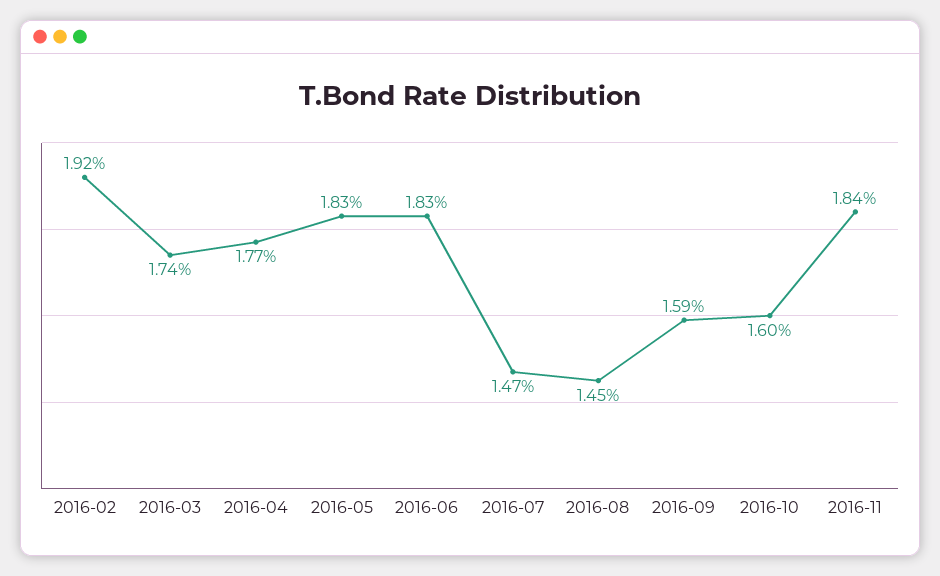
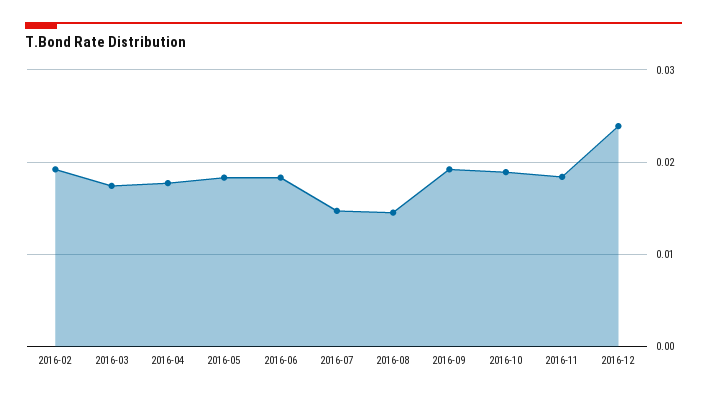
2016-09: 0.0159 -> 0.019
2016-10: 0.016 -> 0.019
2016-12: none -> 0.024

